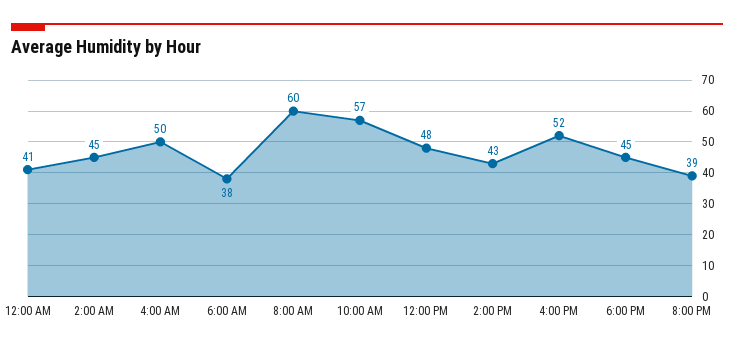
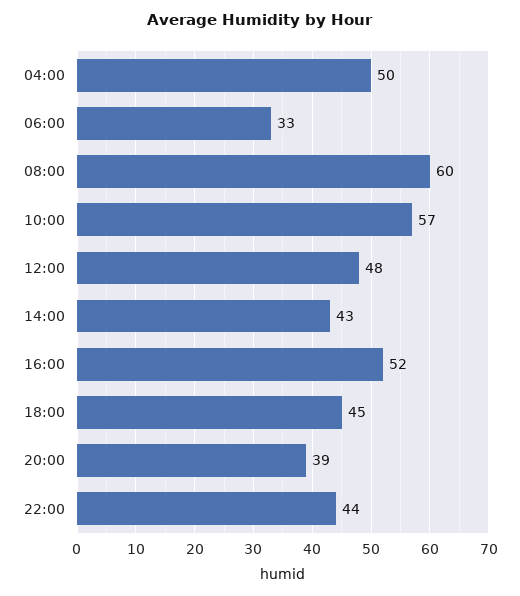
12:00 AM: 41 -> none
2:00 AM: 45 -> none
6:00 AM: 38 -> 33
22:00: none -> 44

